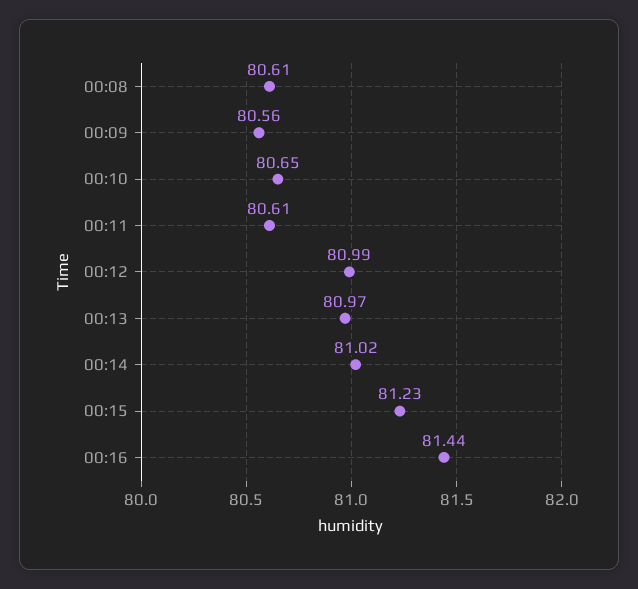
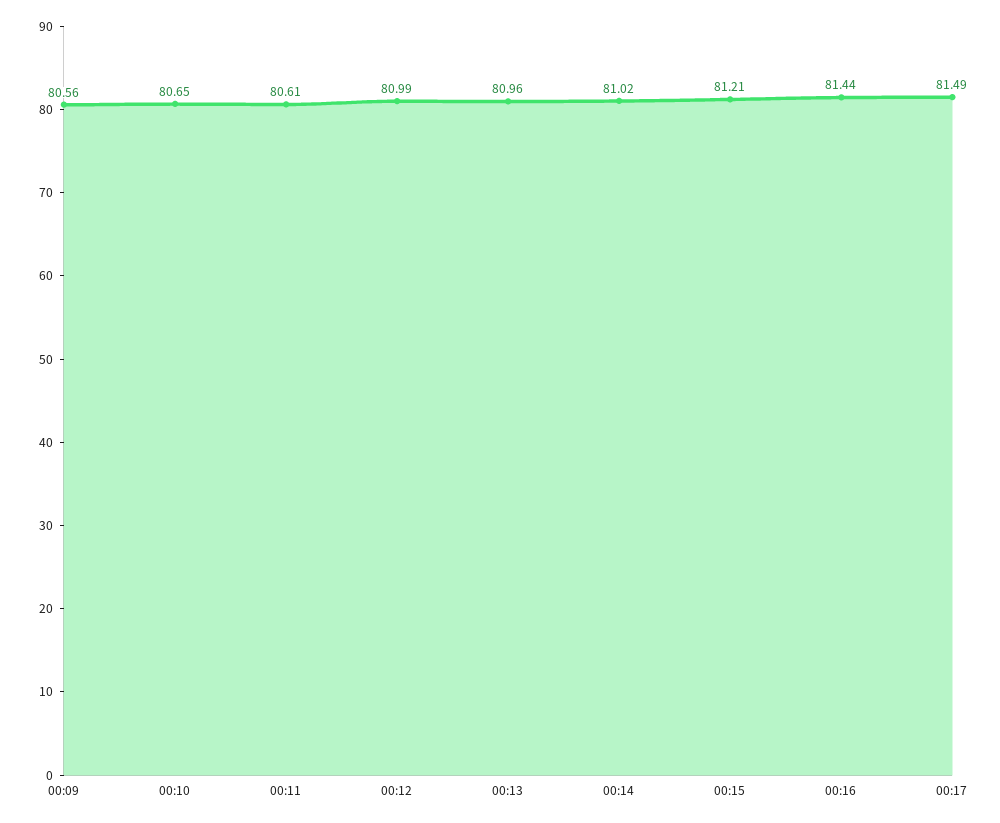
00:08: 80.61 -> none
00:13: 80.97 -> 80.96
00:15: 81.23 -> 81.21
00:17: none -> 81.49

